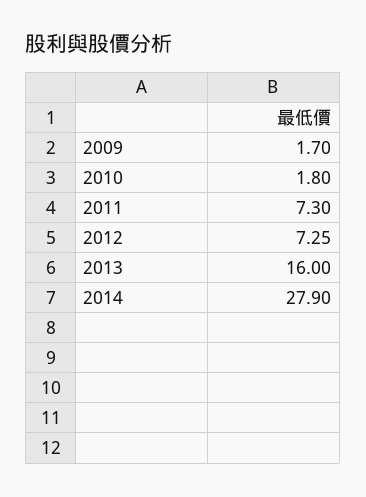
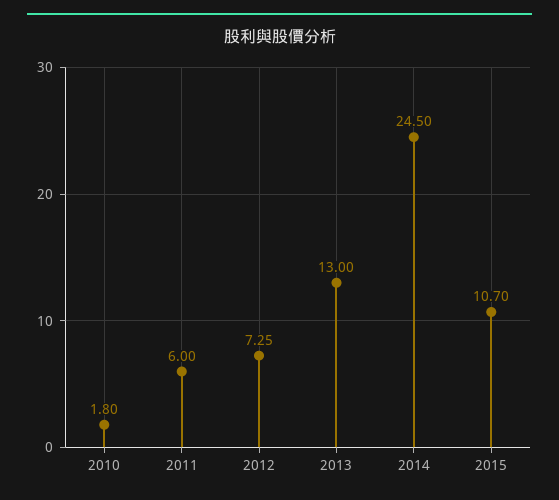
2009: 1.7 -> none
2011: 7.3 -> 6
2013: 16 -> 13
2014: 27.9 -> 24.5
2015: none -> 10.7

